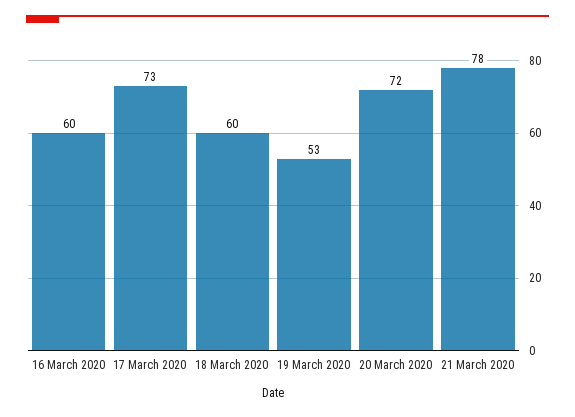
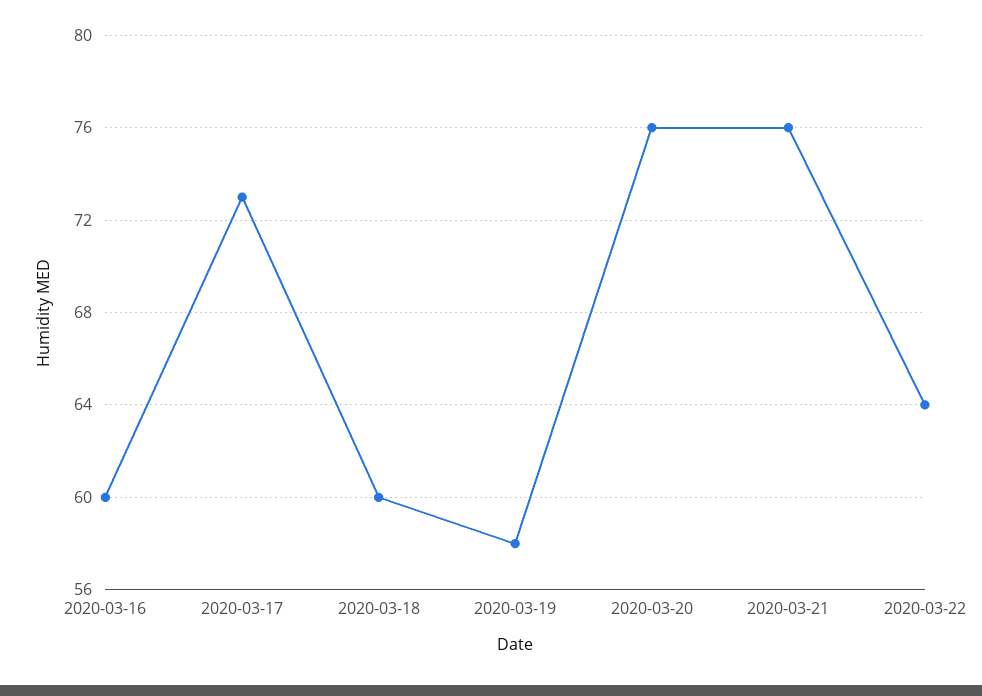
19 March 2020: 53 -> 58
20 March 2020: 72 -> 76
21 March 2020: 78 -> 76
2020-03-22: none -> 64

